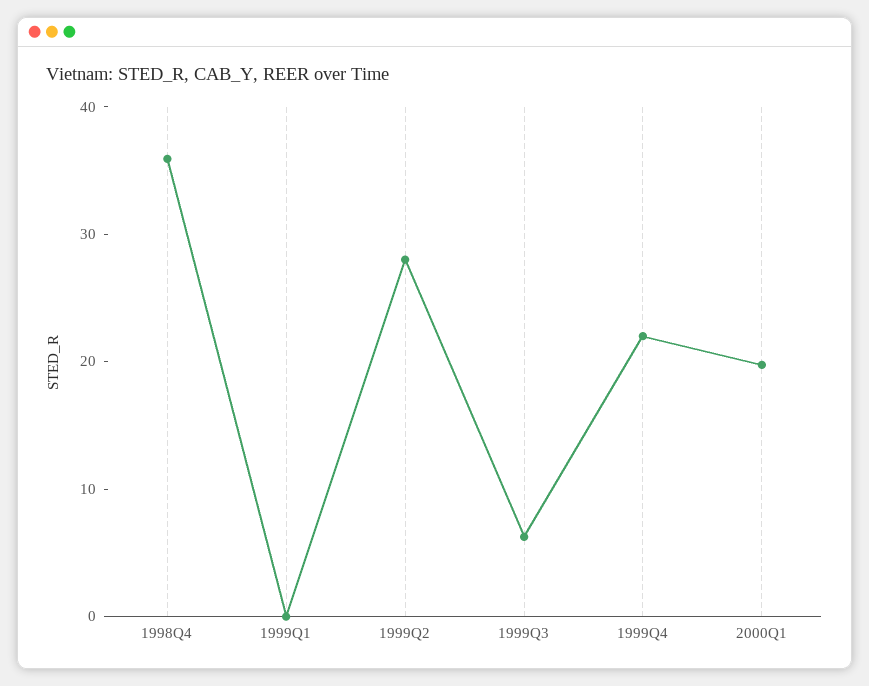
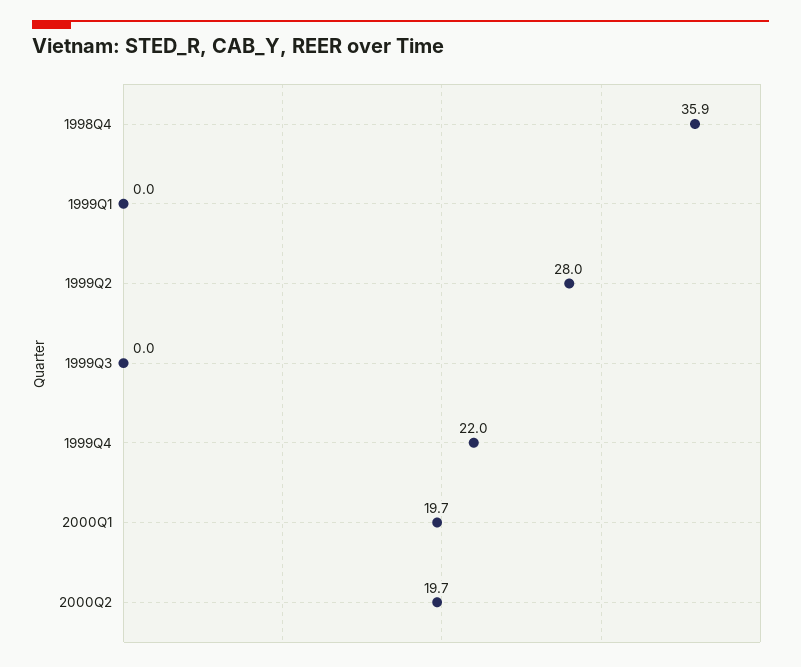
1999Q3: 6 -> 0
2000Q2: none -> 19.7

